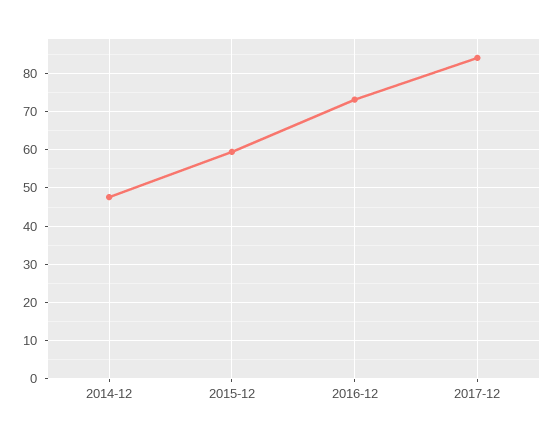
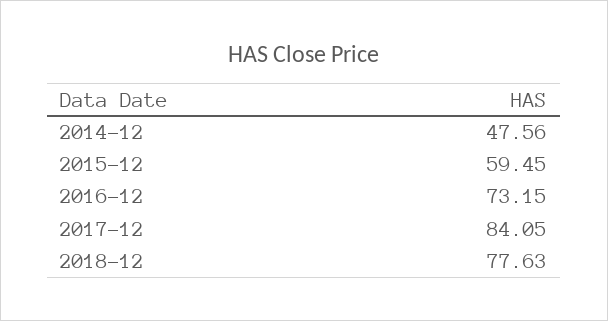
2018-12: none -> 77.63

